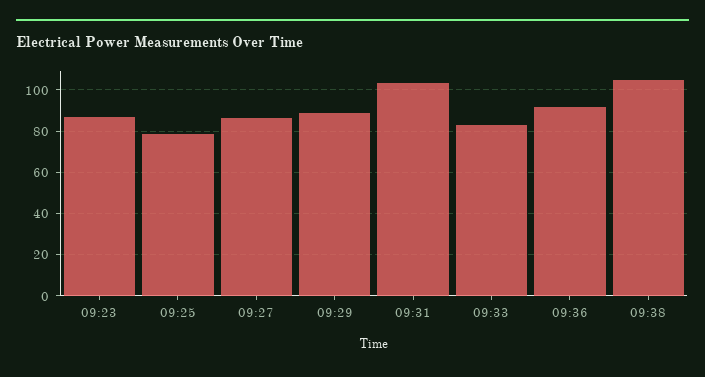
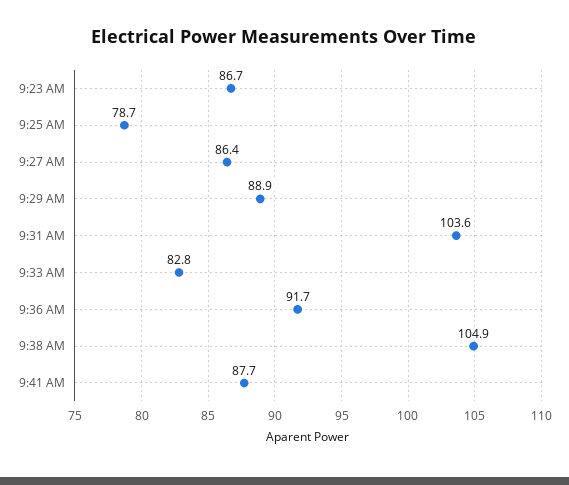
9:41 AM: none -> 87.7

